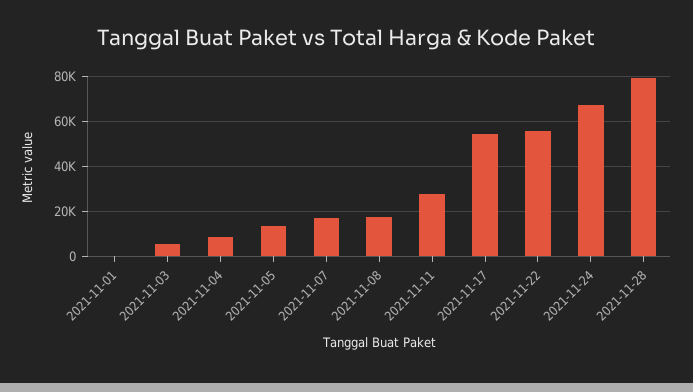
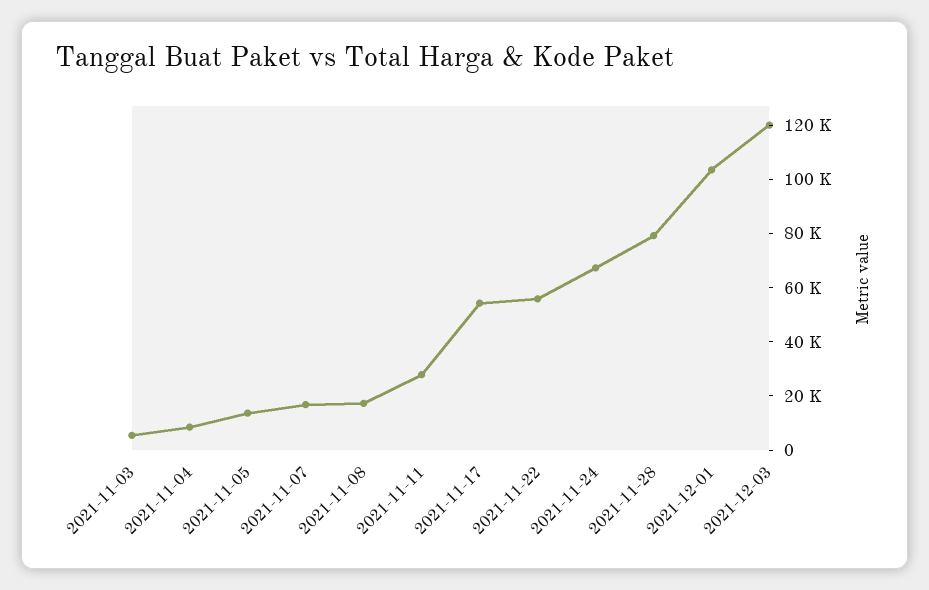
2021-11-01: 0 -> none
2021-12-01: none -> 105000
2021-12-03: none -> 120000

